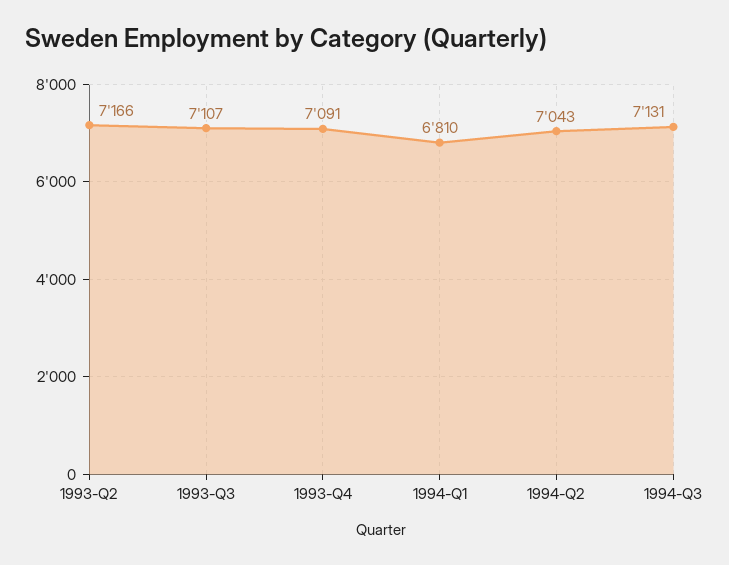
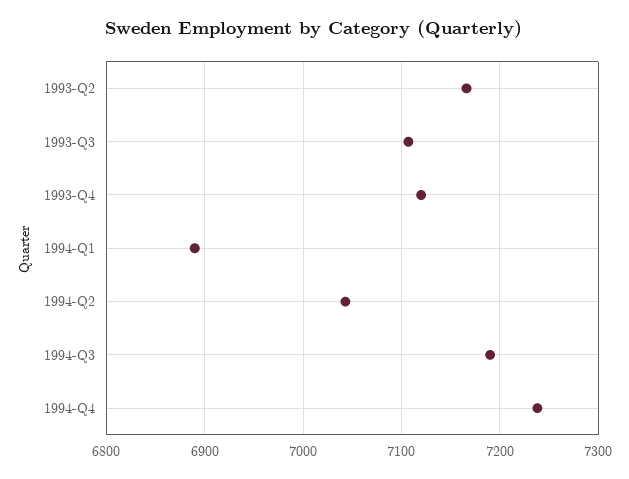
1993-Q4: 7091 -> 7120
1994-Q1: 6810 -> 6890
1994-Q3: 7131 -> 7190
1994-Q4: none -> 7240

